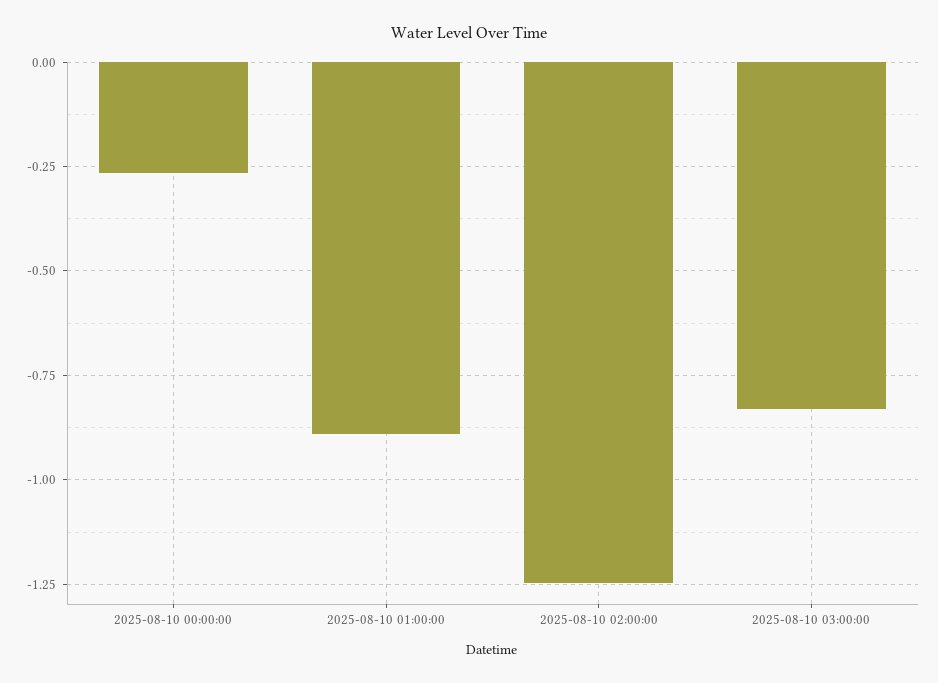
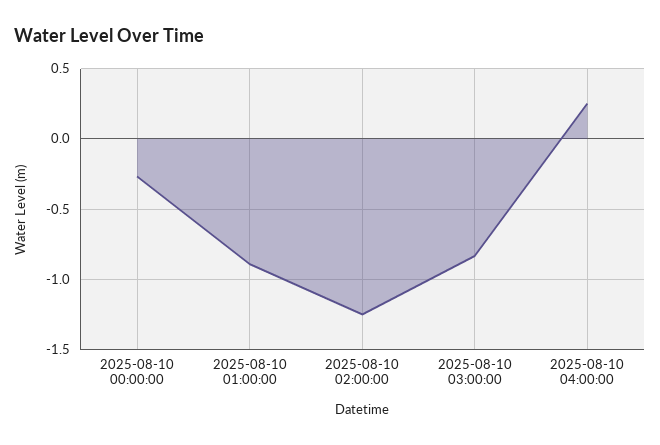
2025-08-10 04:00:00: none -> 0.25

